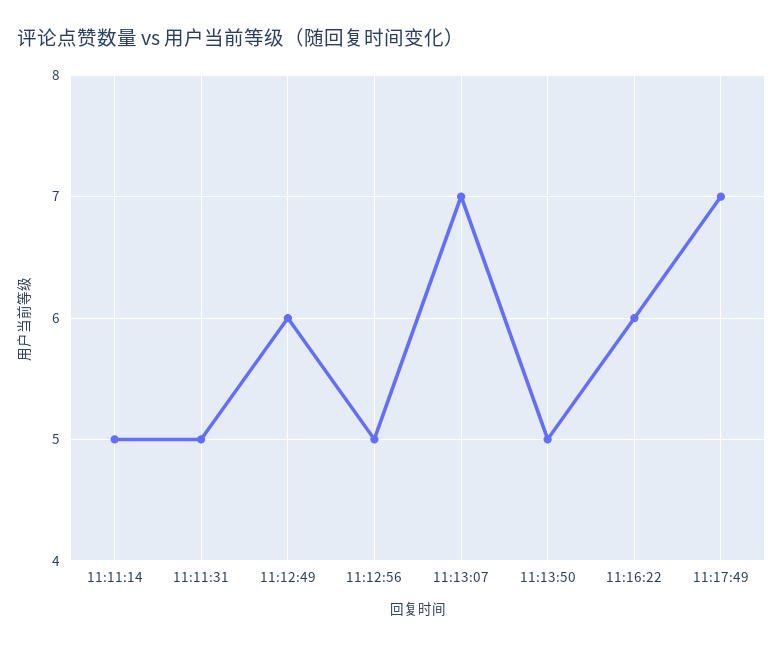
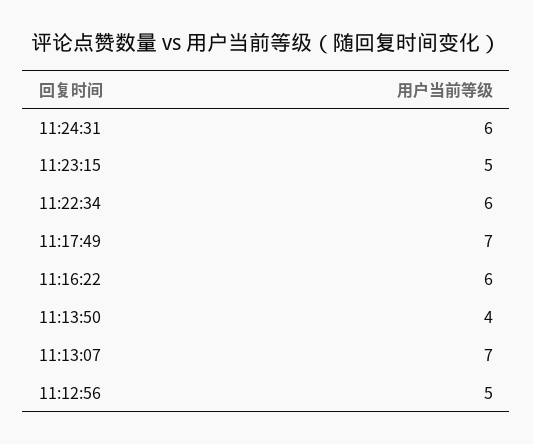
11:11:14: 5 -> none
11:11:31: 5 -> none
11:12:49: 6 -> none
11:13:50: 5 -> 4
11:24:31: none -> 6
11:23:15: none -> 5
11:22:34: none -> 6

